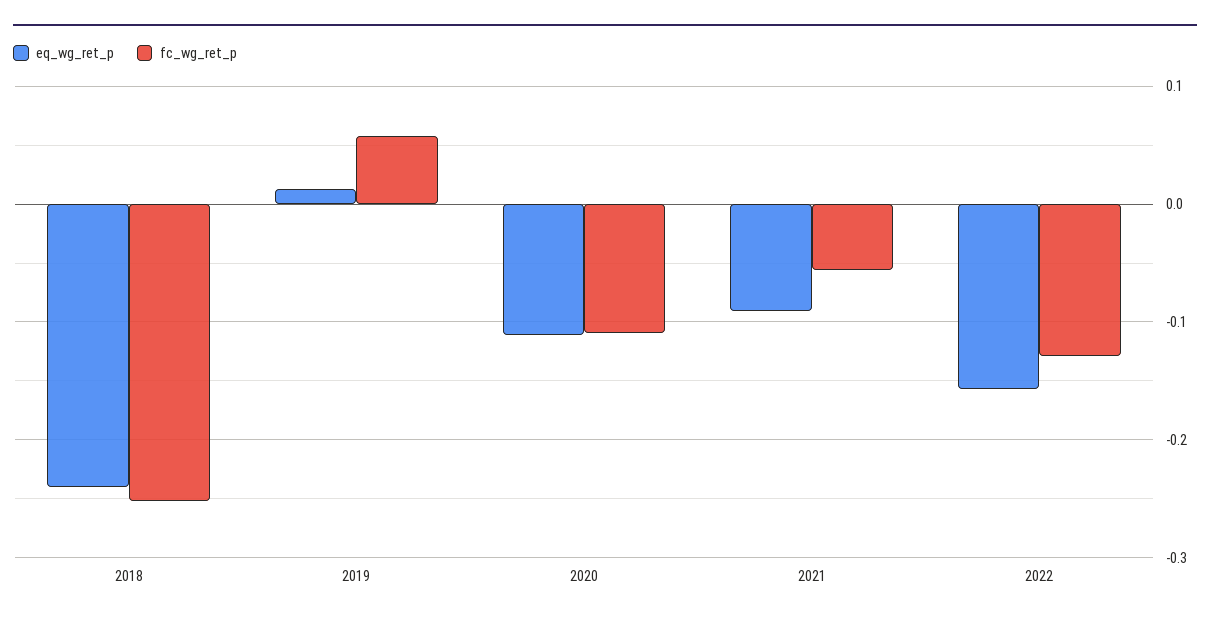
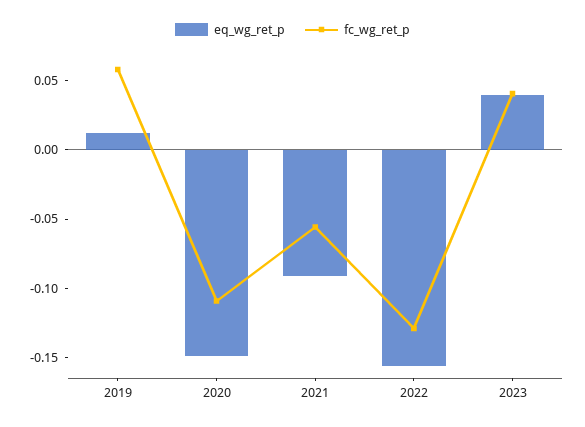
eq_wg_ret_p, 2018: -0.24 -> none
fc_wg_ret_p, 2018: -0.25 -> none
eq_wg_ret_p, 2020: -0.11 -> -0.15
eq_wg_ret_p, 2023: none -> 0.04
fc_wg_ret_p, 2023: none -> 0.04

